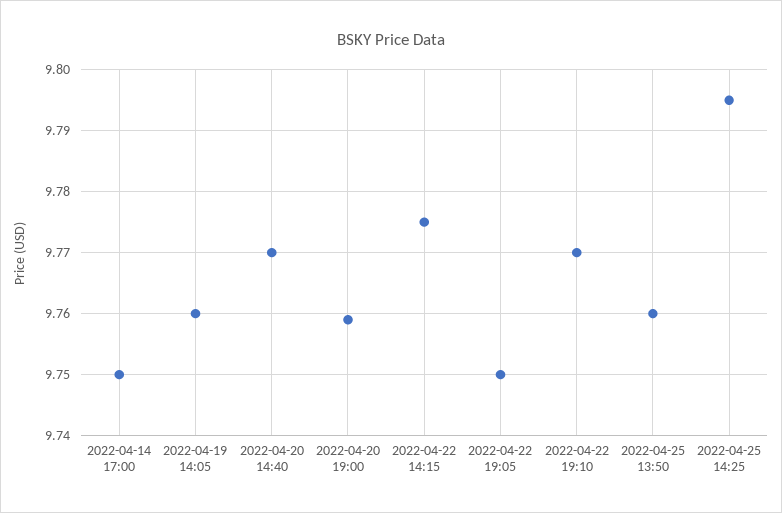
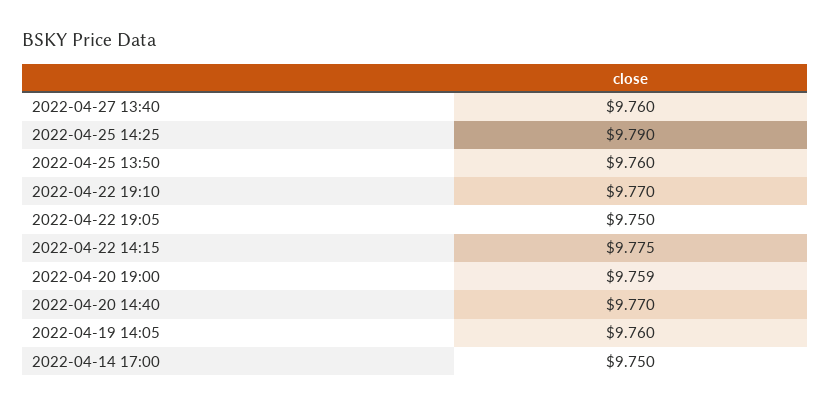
2022-04-25 14:25: 9.795 -> 9.79
2022-04-27 13:40: none -> 9.76

